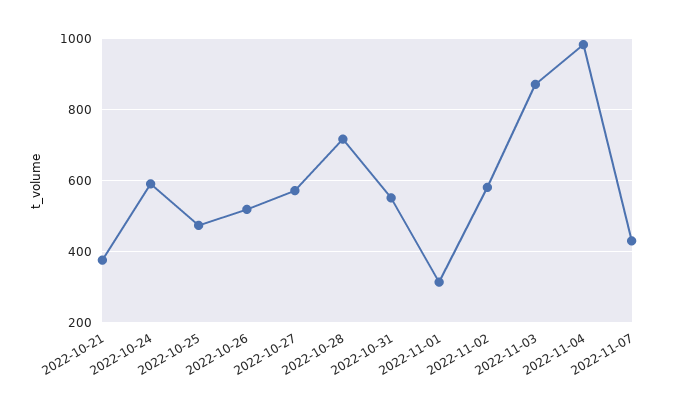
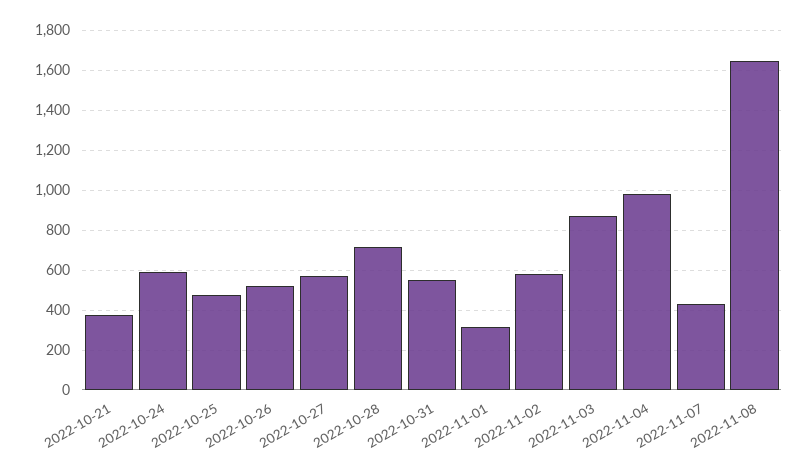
2022-11-08: none -> 1650

